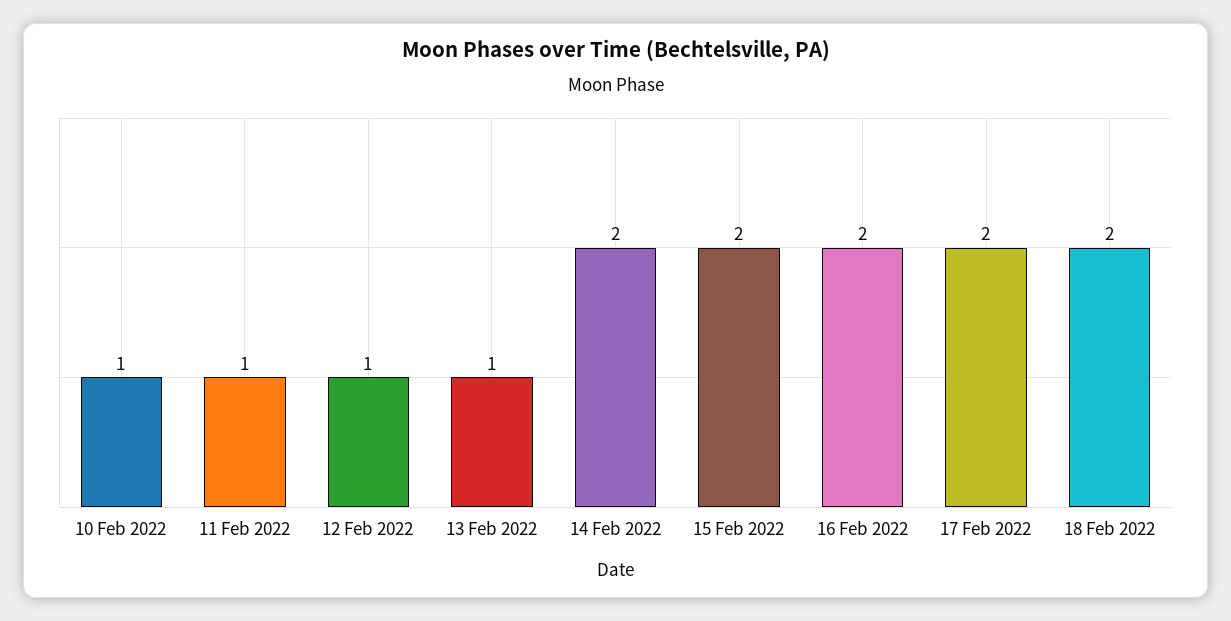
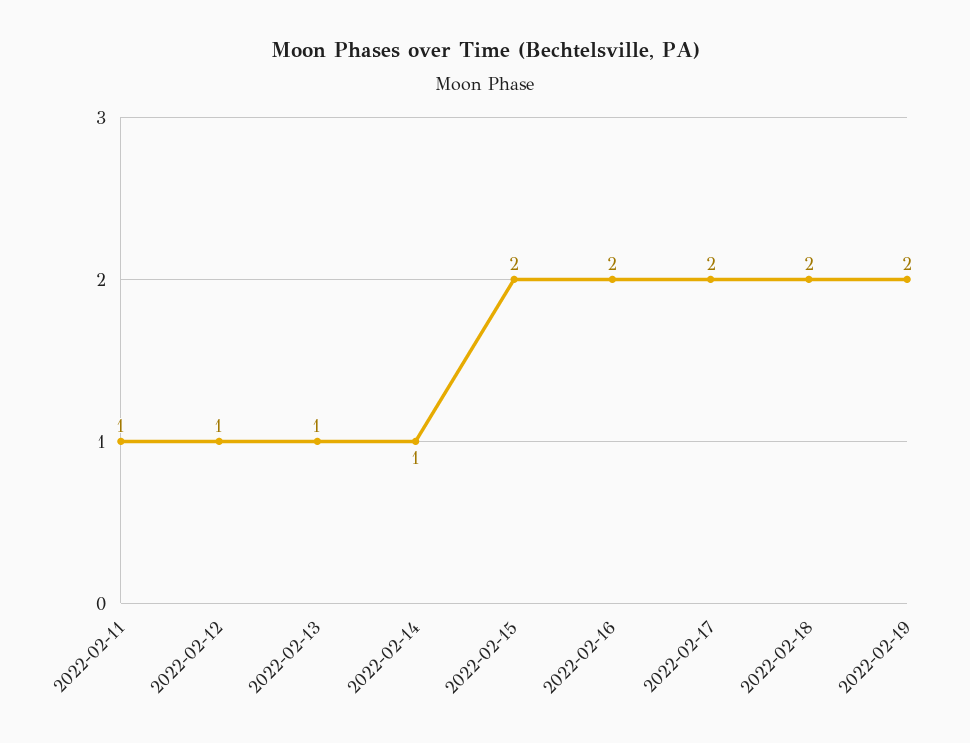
10 Feb 2022: 1 -> none
14 Feb 2022: 2 -> 1
2022-02-19: none -> 2

